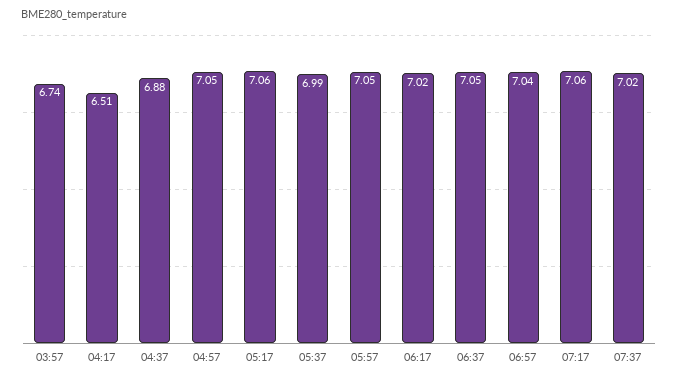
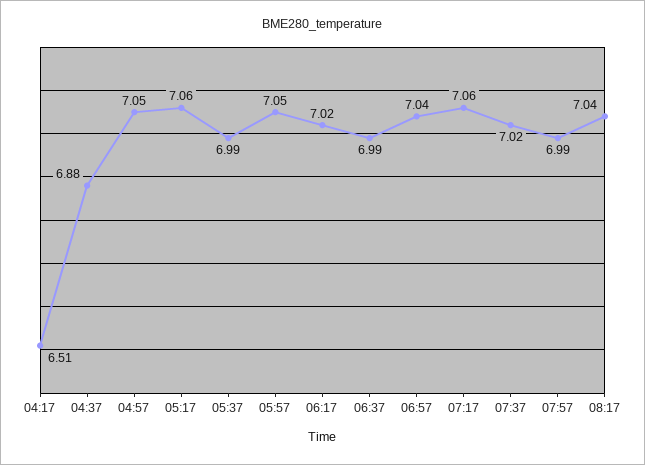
03:57: 6.74 -> none
06:37: 7.05 -> 6.99
07:57: none -> 6.99
08:17: none -> 7.04

